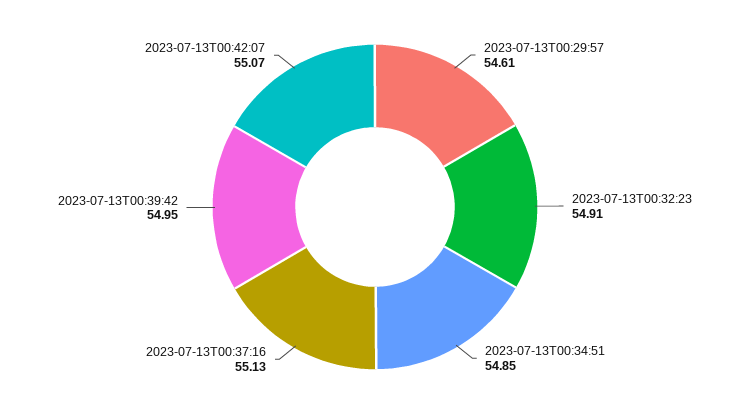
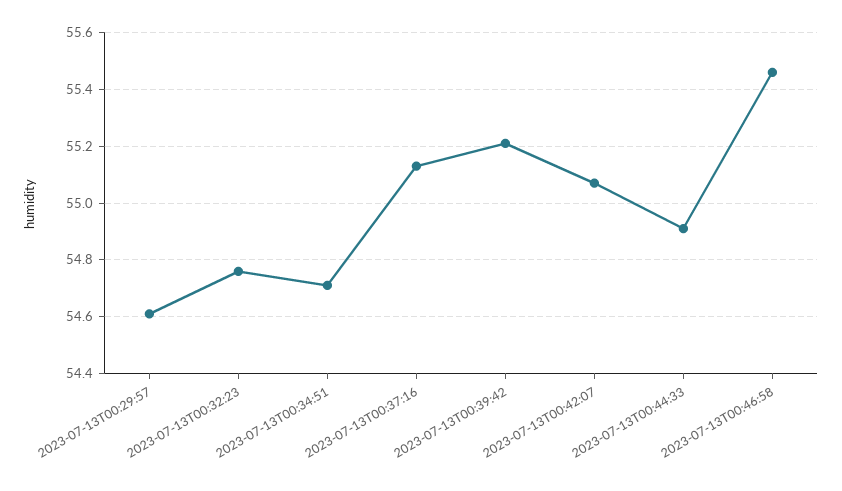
2023-07-13T00:32:23: 54.91 -> 54.75
2023-07-13T00:34:51: 54.85 -> 54.7
2023-07-13T00:39:42: 54.95 -> 55.2
2023-07-13T00:44:33: none -> 54.9
2023-07-13T00:46:58: none -> 55.45

